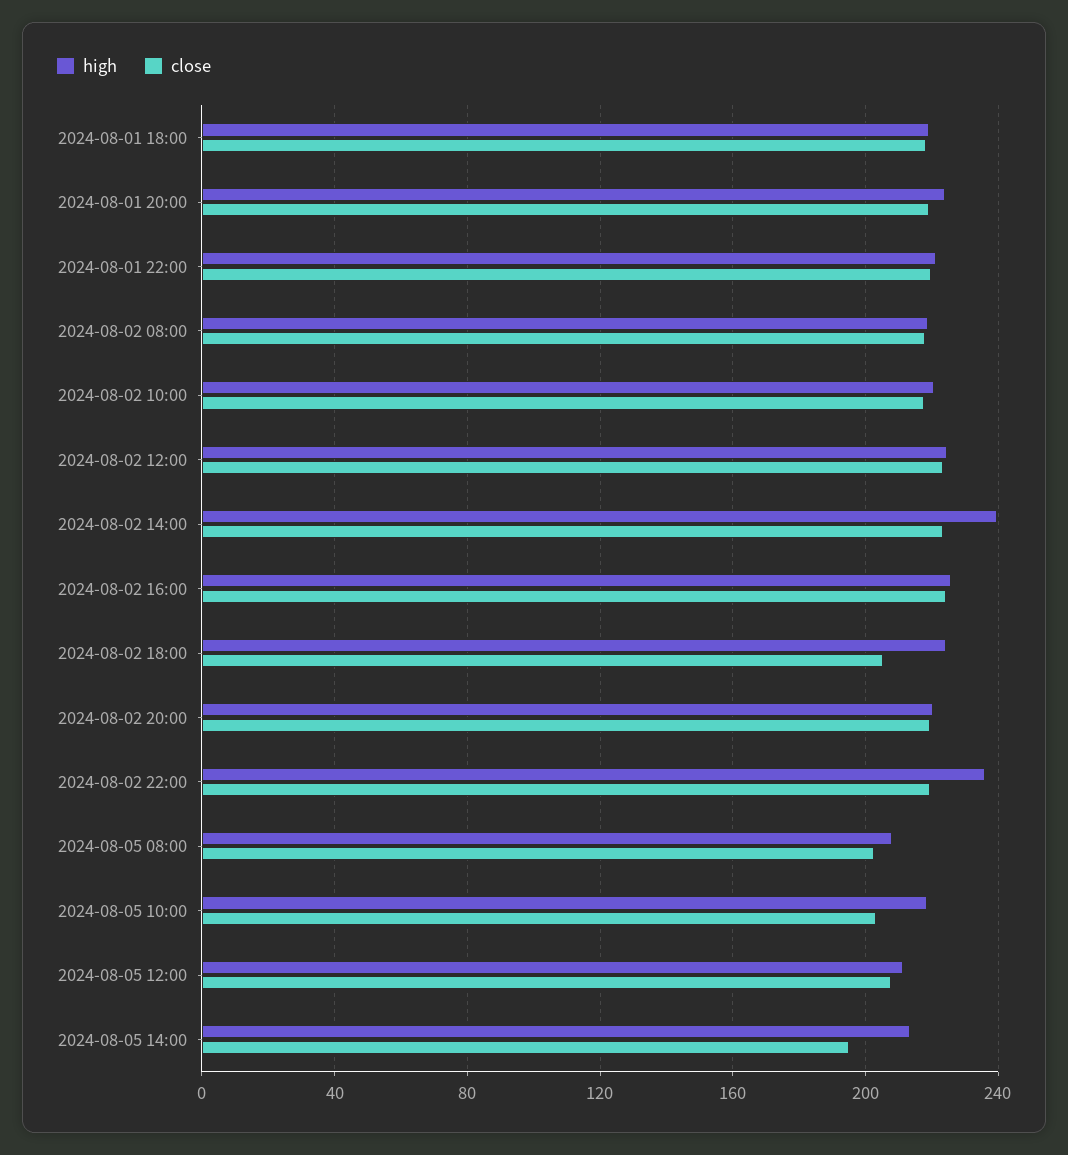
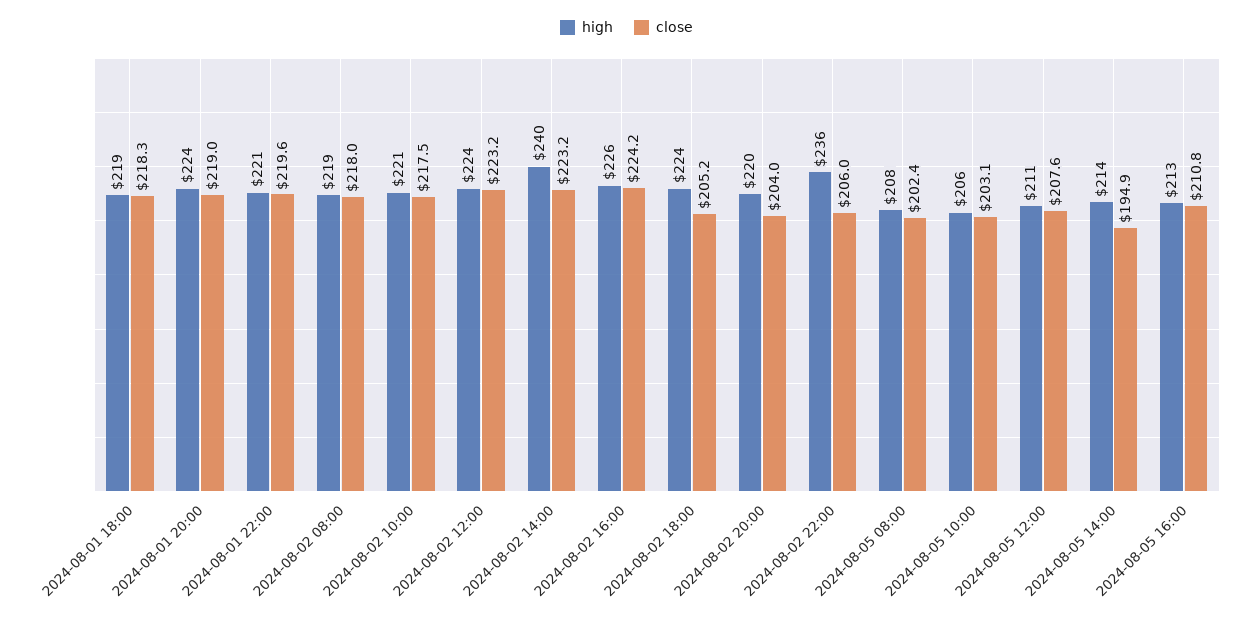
close, 2024-08-02 20:00: 220 -> 204
close, 2024-08-02 22:00: 220 -> 206
high, 2024-08-05 10:00: 220 -> 206
high, 2024-08-05 16:00: none -> 213
close, 2024-08-05 16:00: none -> 210.8

